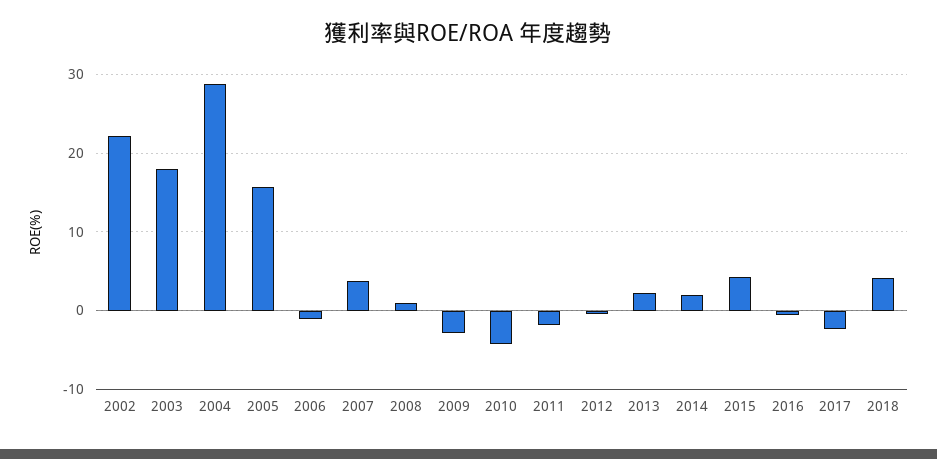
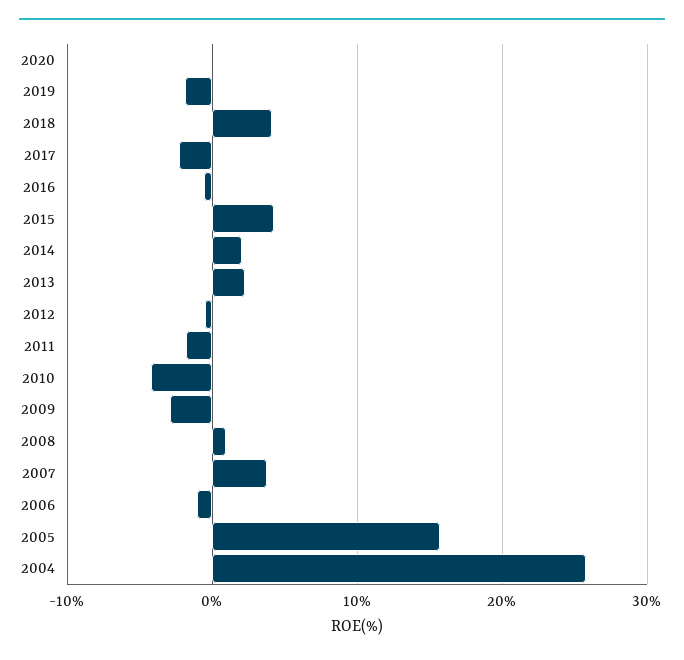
2002: 22 -> none
2003: 18 -> none
2004: 29 -> 26
2020: none -> 0
2019: none -> -2

